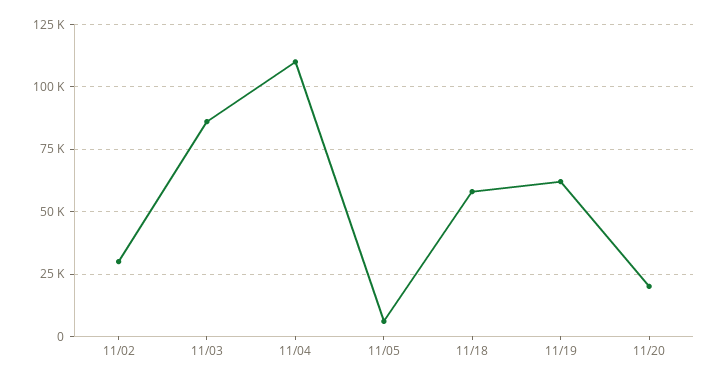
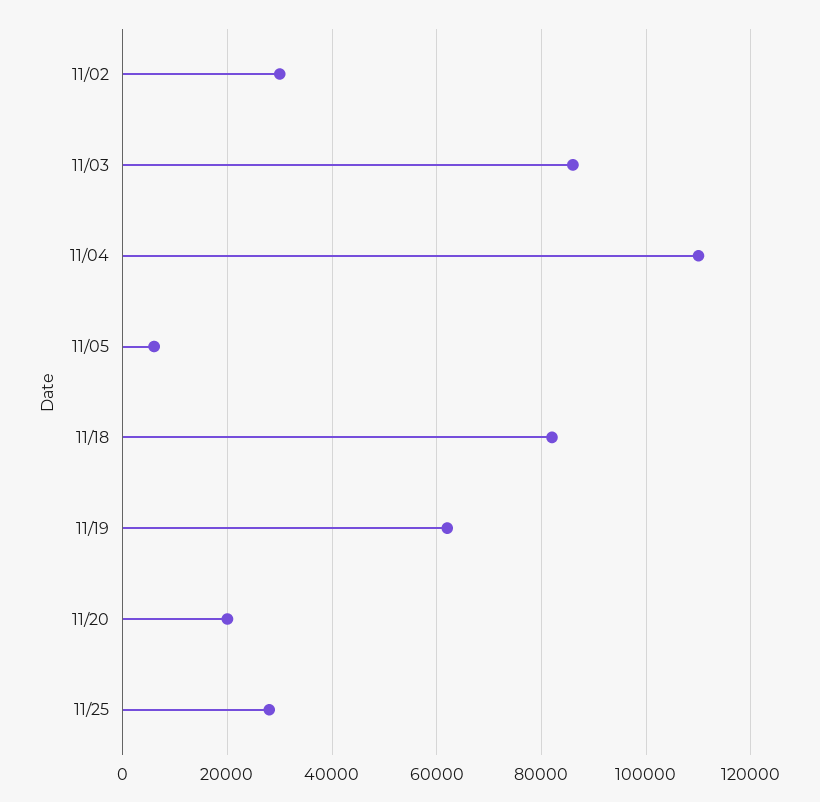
11/18: 57500 -> 82000
11/25: none -> 28000

